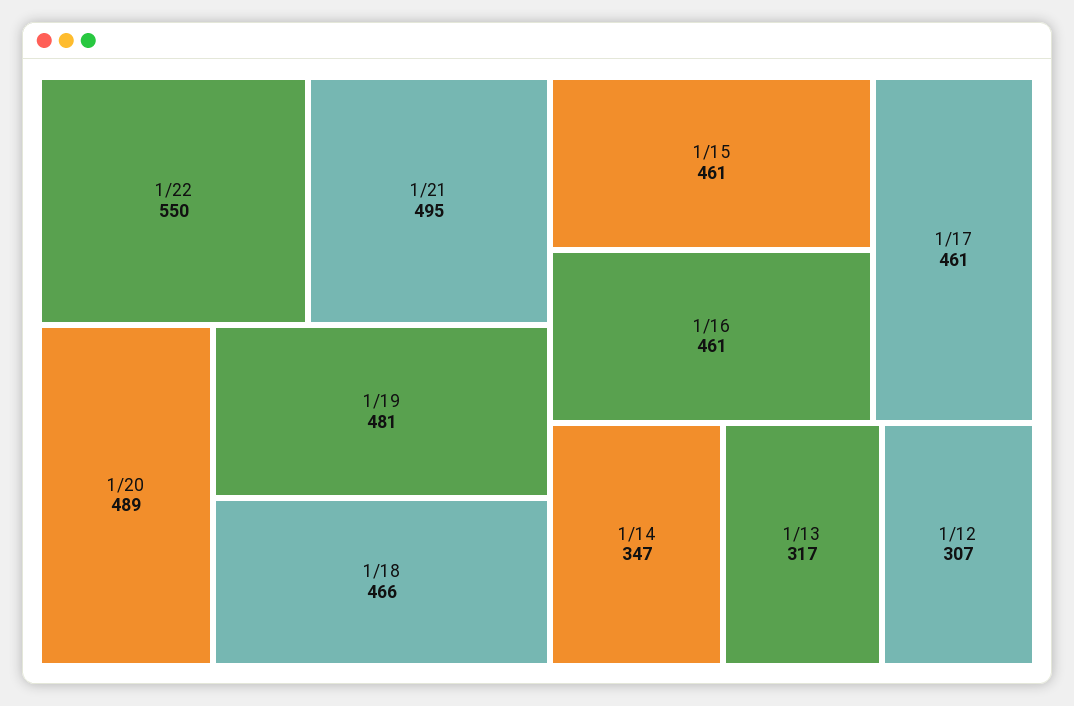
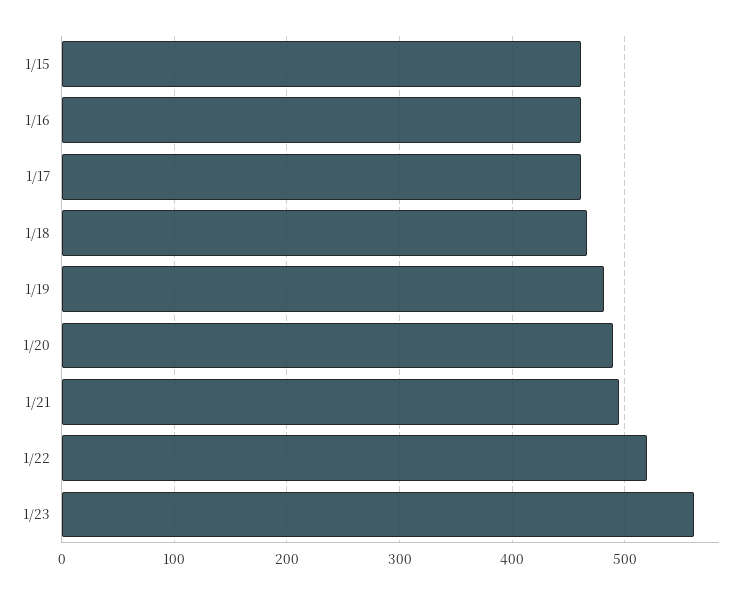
1/22: 550 -> 520
1/14: 347 -> none
1/13: 317 -> none
1/12: 307 -> none
1/23: none -> 560

